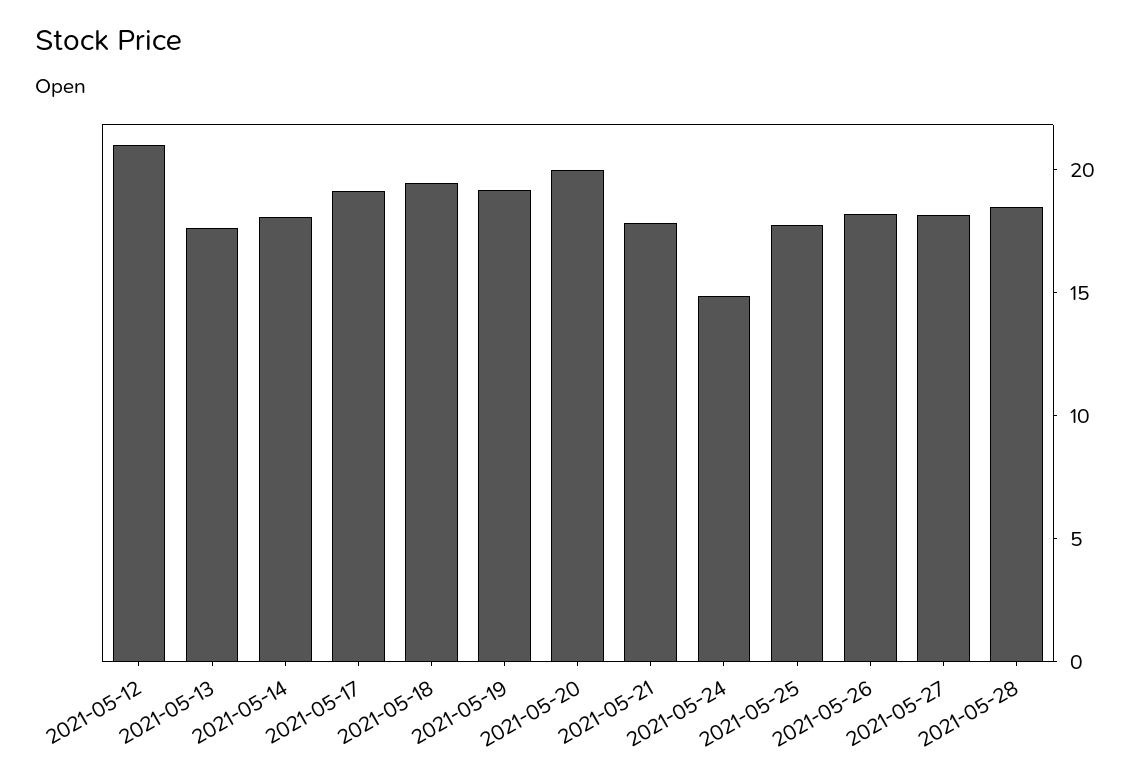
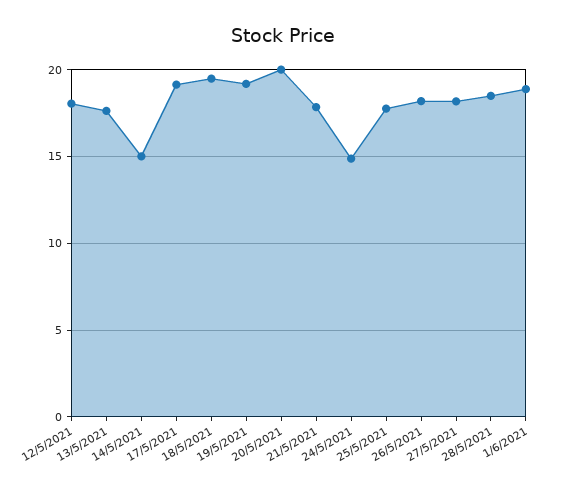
2021-05-12: 21 -> 18
2021-05-14: 18 -> 15
1/6/2021: none -> 19

